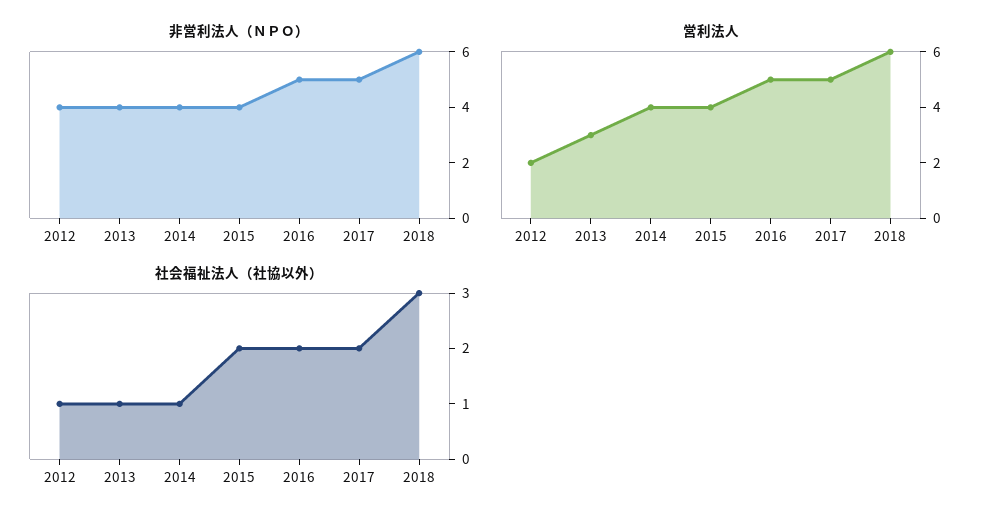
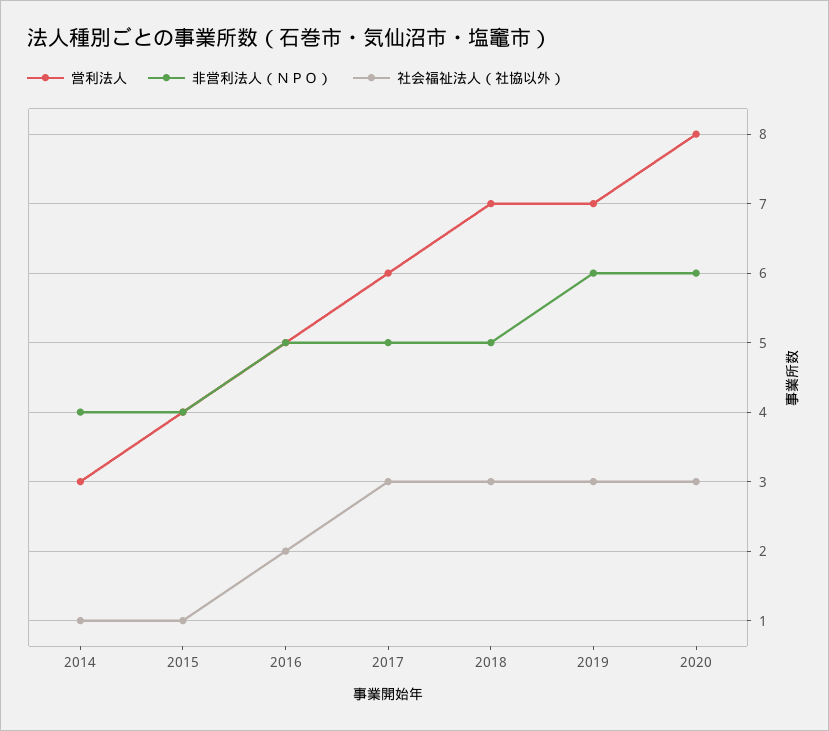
非営利法人（ＮＰＯ）, 2012: 4 -> none
非営利法人（ＮＰＯ）, 2013: 4 -> none
非営利法人（ＮＰＯ）, 2018: 6 -> 5
営利法人, 2012: 2 -> none
営利法人, 2013: 3 -> none
営利法人, 2014: 4 -> 3
営利法人, 2017: 5 -> 6
営利法人, 2018: 6 -> 7
社会福祉法人（社協以外）, 2012: 1 -> none
社会福祉法人（社協以外）, 2013: 1 -> none
社会福祉法人（社協以外）, 2015: 2 -> 1
社会福祉法人（社協以外）, 2017: 2 -> 3
営利法人, 2019: none -> 7
非営利法人（ＮＰＯ）, 2019: none -> 6
社会福祉法人（社協以外）, 2019: none -> 3
営利法人, 2020: none -> 8
非営利法人（ＮＰＯ）, 2020: none -> 6
社会福祉法人（社協以外）, 2020: none -> 3

